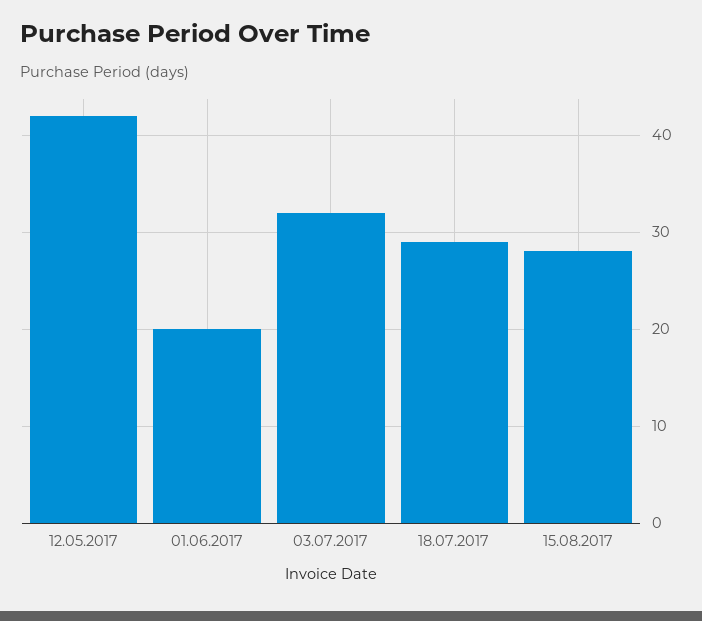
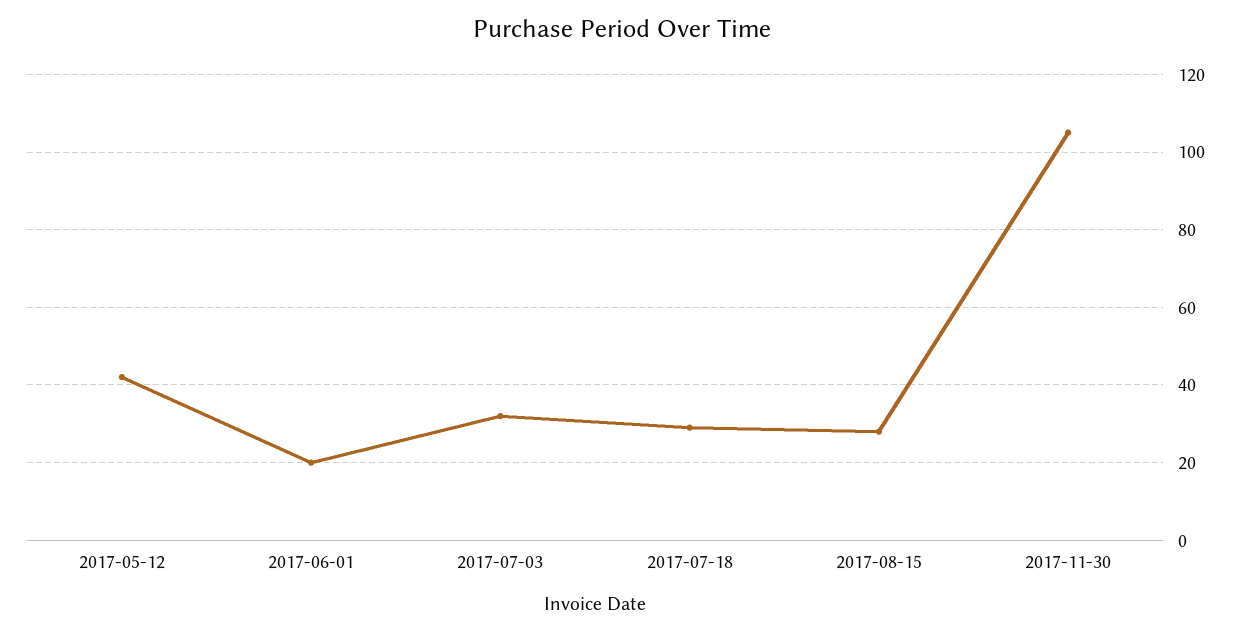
2017-11-30: none -> 105

